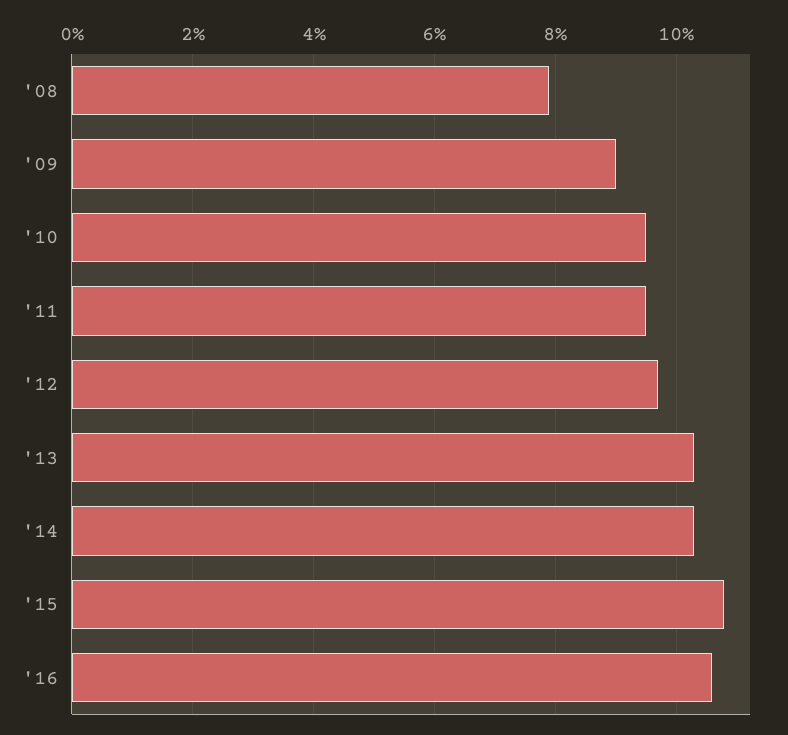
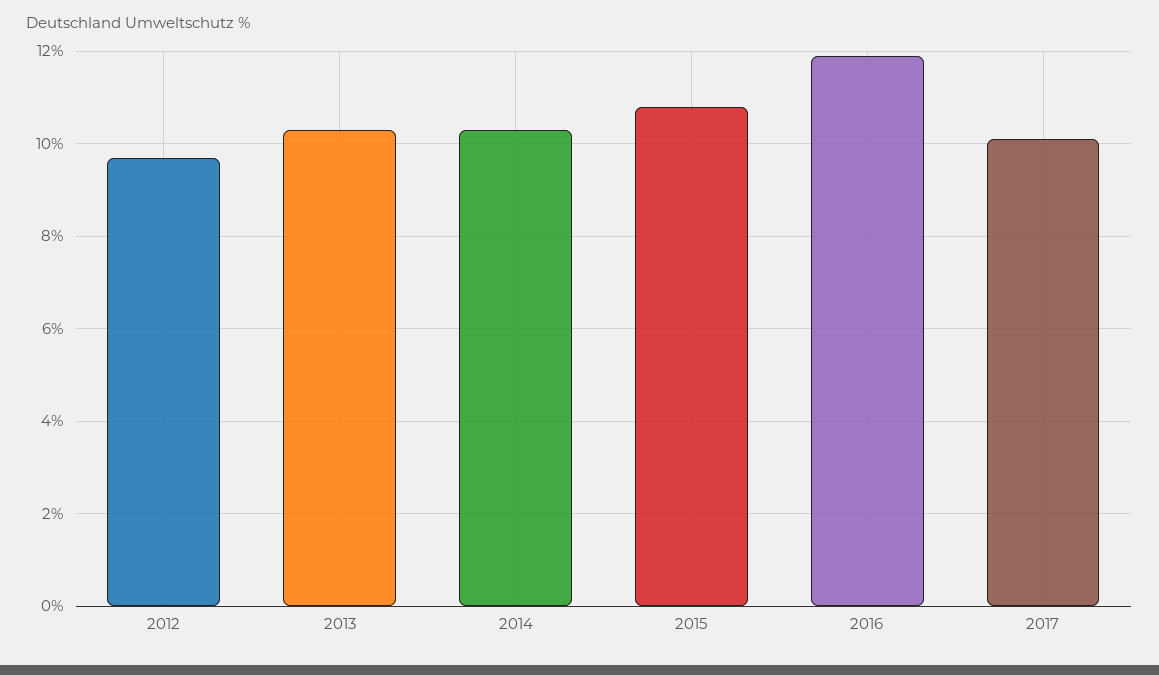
'08: 8 -> none
'09: 9 -> none
'10: 9.5 -> none
'11: 9.5 -> none
'16: 10.5 -> 12
2017: none -> 10

